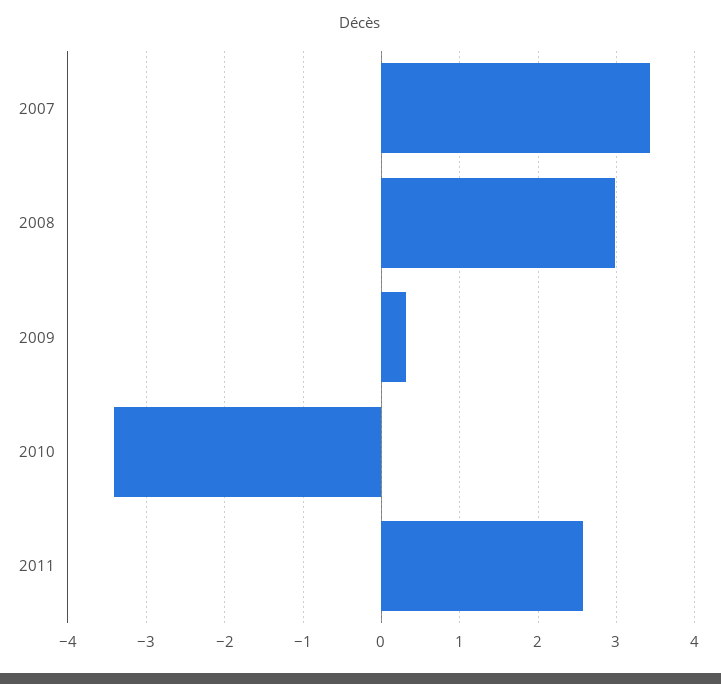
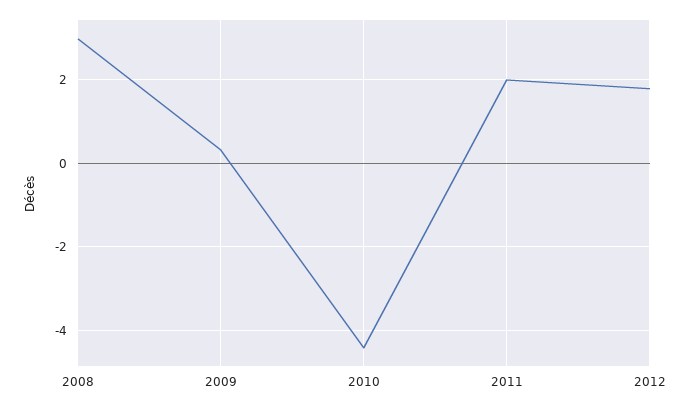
2007: 3.4 -> none
2010: -3.4 -> -4.4
2011: 2.6 -> 2
2012: none -> 1.8

